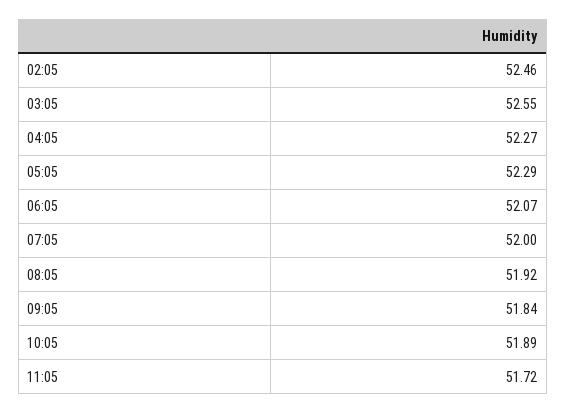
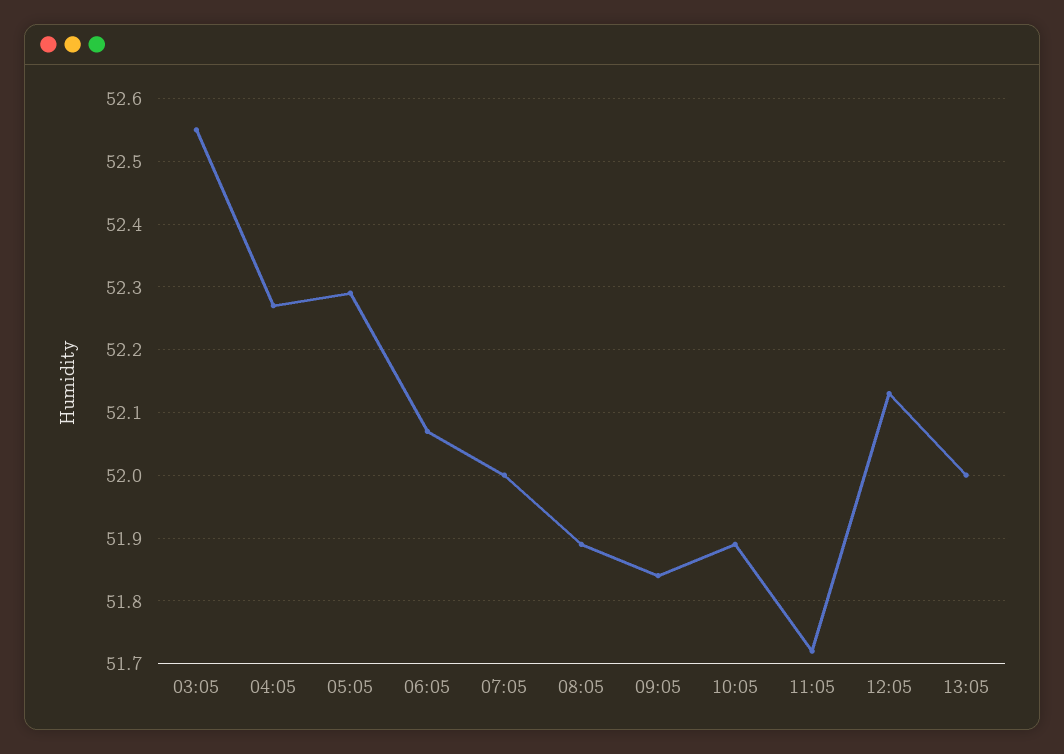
02:05: 52.46 -> none
08:05: 51.92 -> 51.89
12:05: none -> 52.13
13:05: none -> 52

